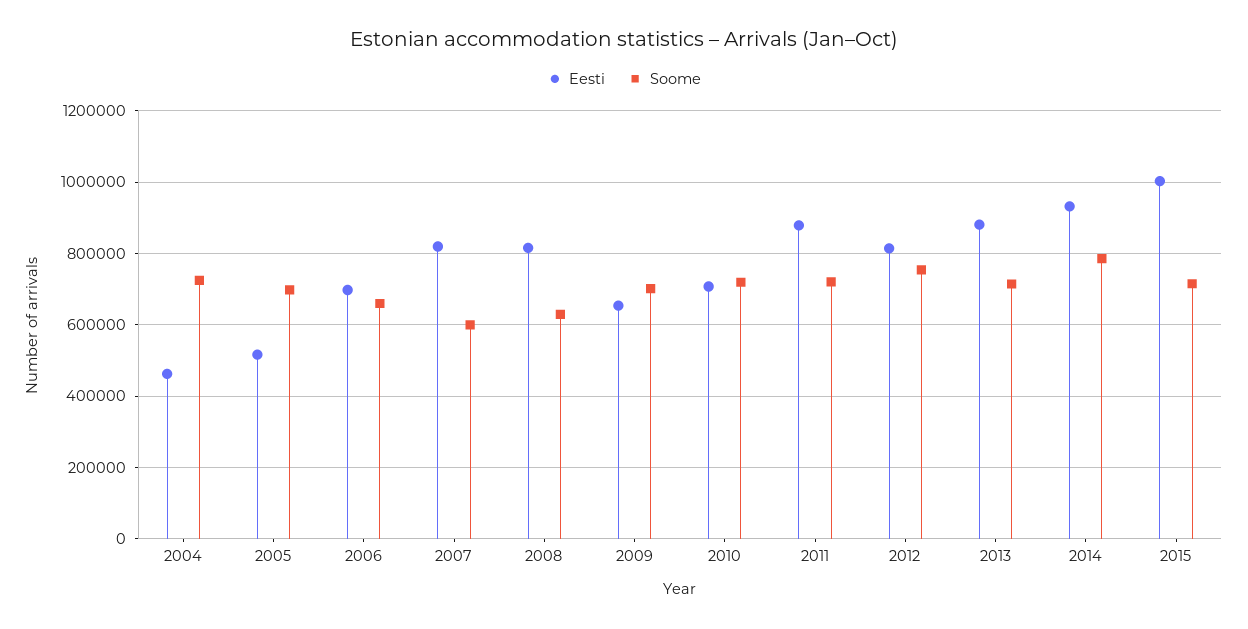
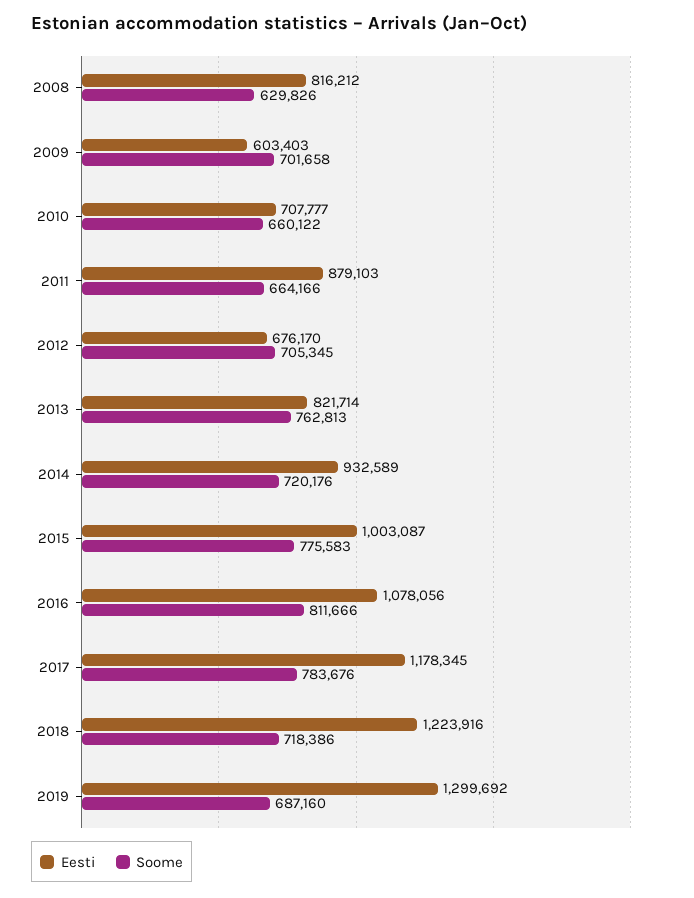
Eesti, 2004: 460000 -> none
Soome, 2004: 720000 -> none
Eesti, 2005: 520000 -> none
Soome, 2005: 700000 -> none
Eesti, 2006: 700000 -> none
Soome, 2006: 660000 -> none
Eesti, 2007: 820000 -> none
Soome, 2007: 600000 -> none
Eesti, 2009: 660000 -> 603403
Soome, 2010: 720000 -> 660122
Soome, 2011: 720000 -> 664166
Eesti, 2012: 820000 -> 676170
Soome, 2012: 760000 -> 705345
Eesti, 2013: 880000 -> 821714
Soome, 2013: 720000 -> 762813
Soome, 2014: 780000 -> 720176
Soome, 2015: 720000 -> 775583
Eesti, 2016: none -> 1078056
Soome, 2016: none -> 811666
Eesti, 2017: none -> 1178345
Soome, 2017: none -> 783676
Eesti, 2018: none -> 1223916
Soome, 2018: none -> 718386
Eesti, 2019: none -> 1299692
Soome, 2019: none -> 687160

